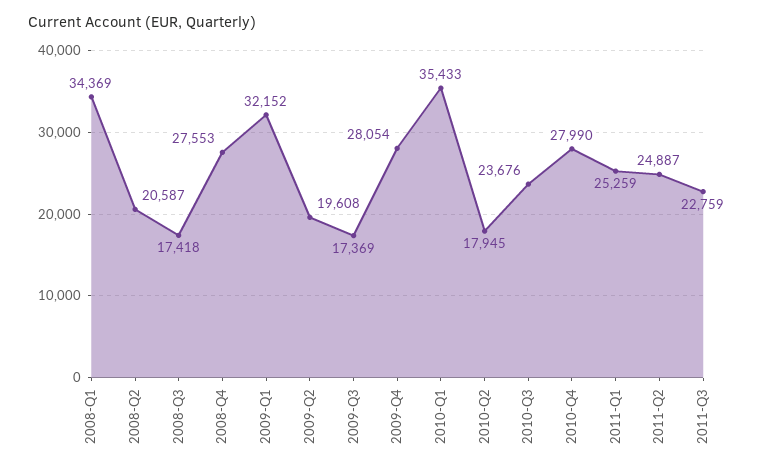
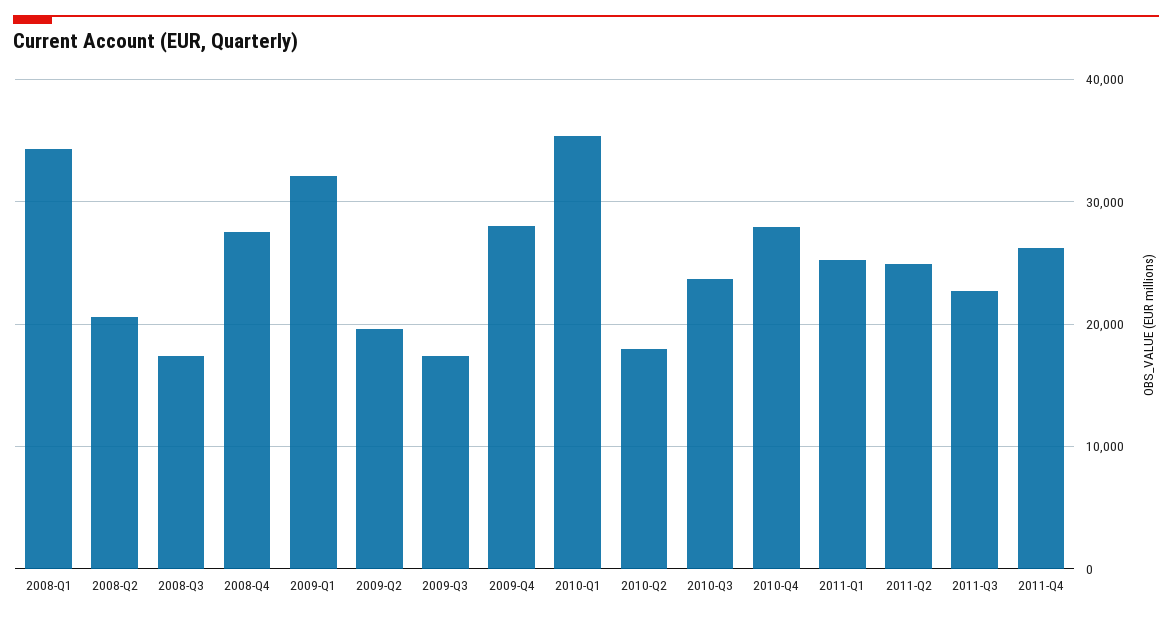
2011-Q4: none -> 26000

